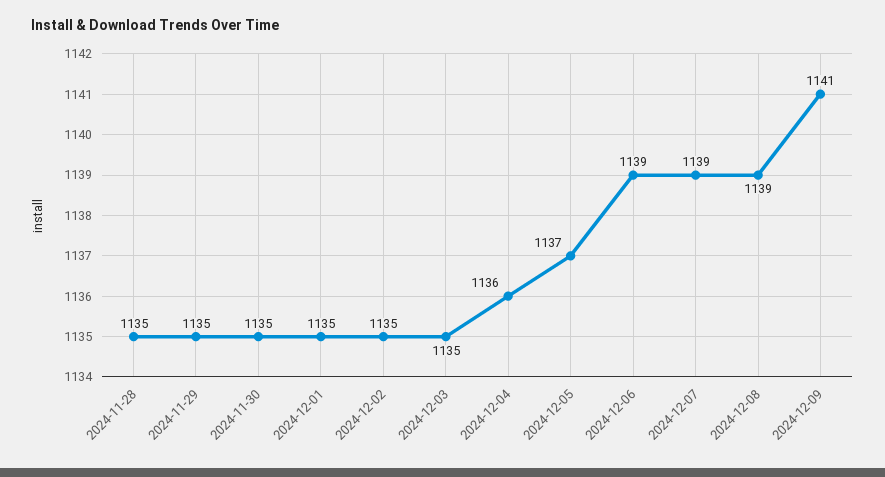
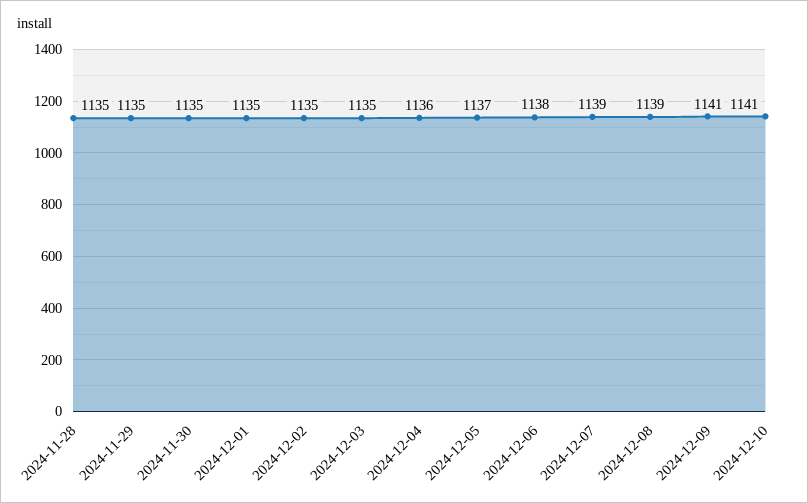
2024-12-06: 1139 -> 1138
2024-12-10: none -> 1141

